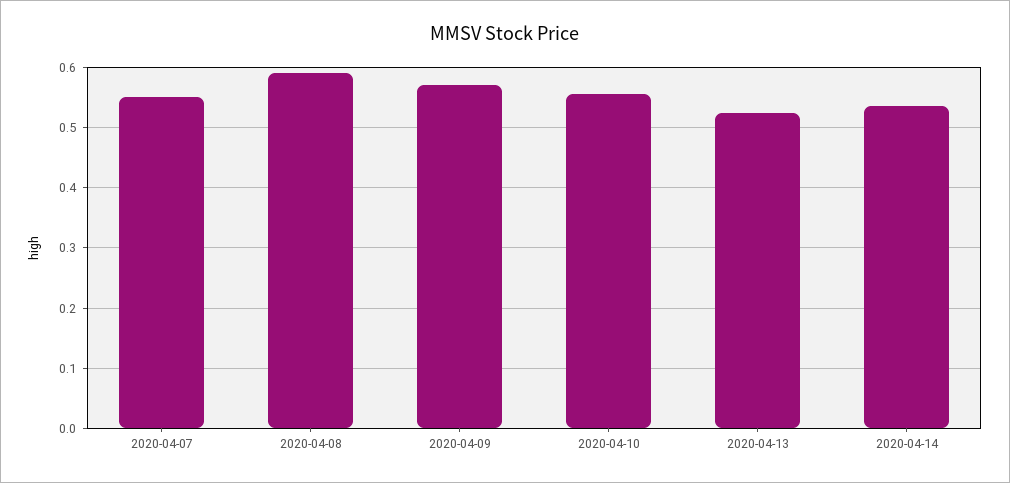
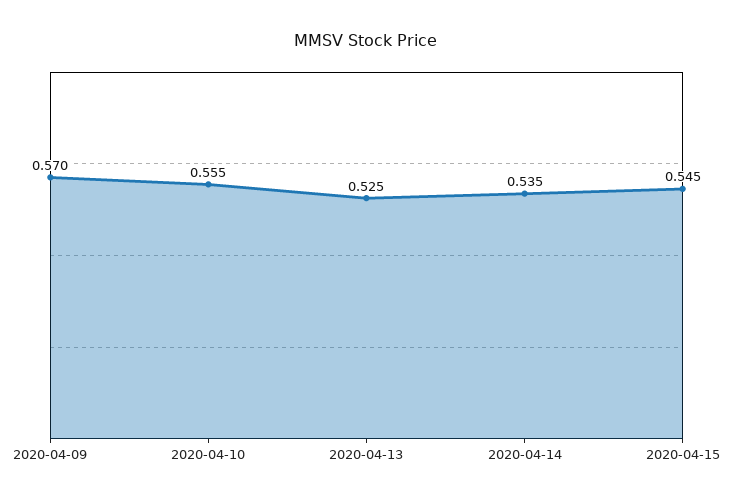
2020-04-07: 0.55 -> none
2020-04-08: 0.59 -> none
2020-04-15: none -> 0.545

